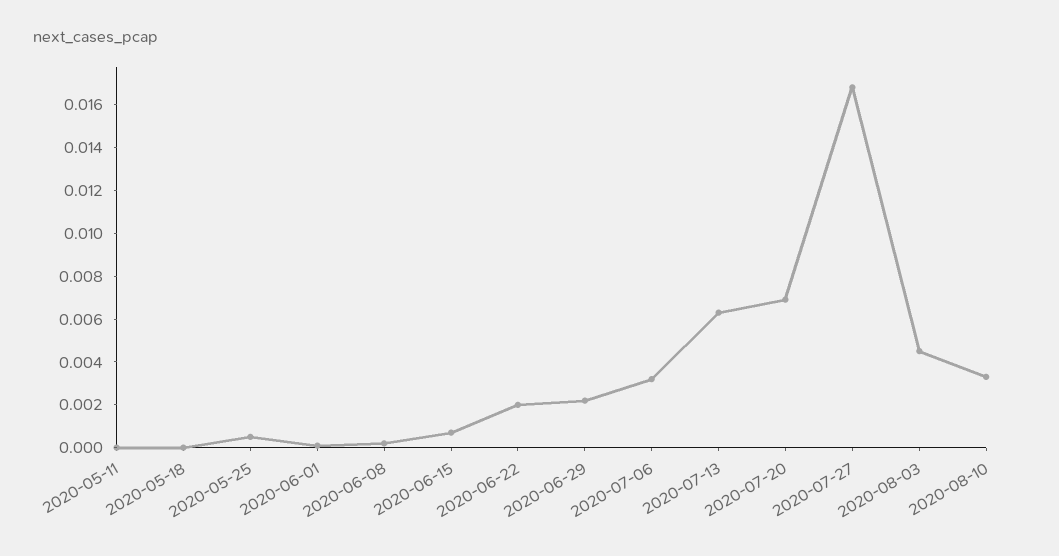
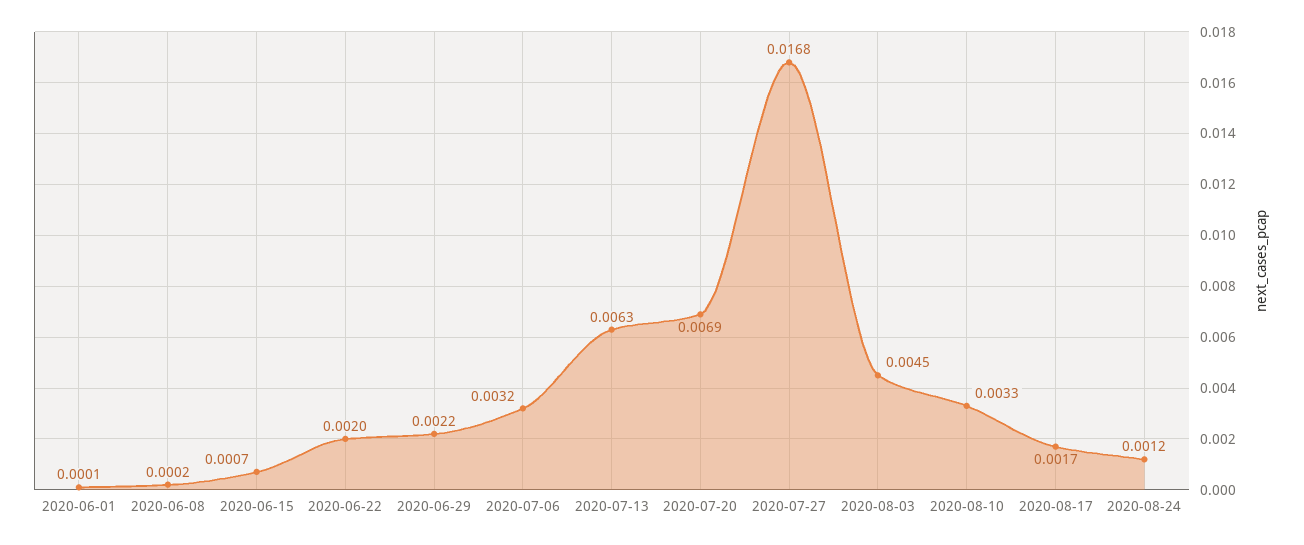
2020-05-11: 0 -> none
2020-05-18: 0 -> none
2020-05-25: 0.0005 -> none
2020-08-17: none -> 0.0017
2020-08-24: none -> 0.0012

